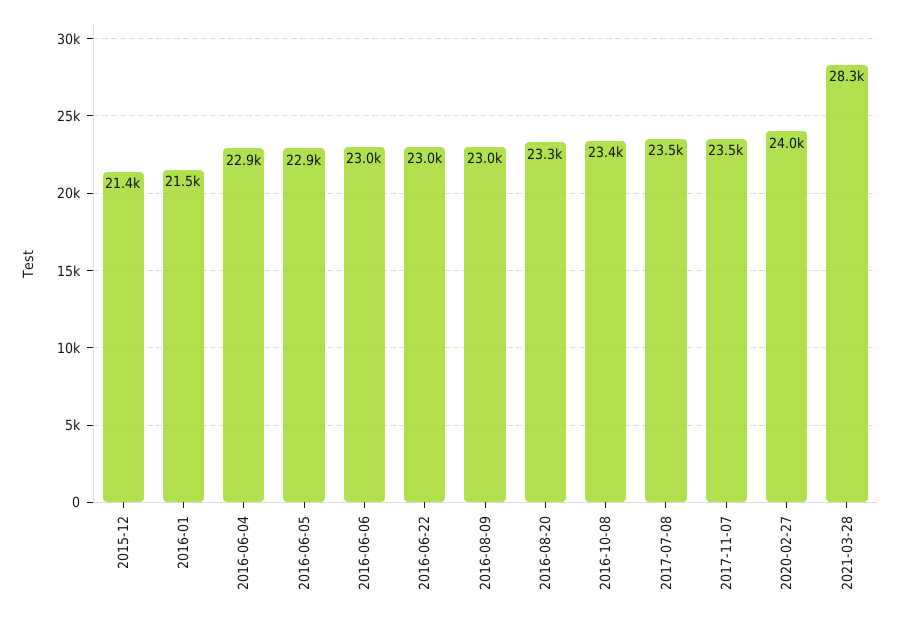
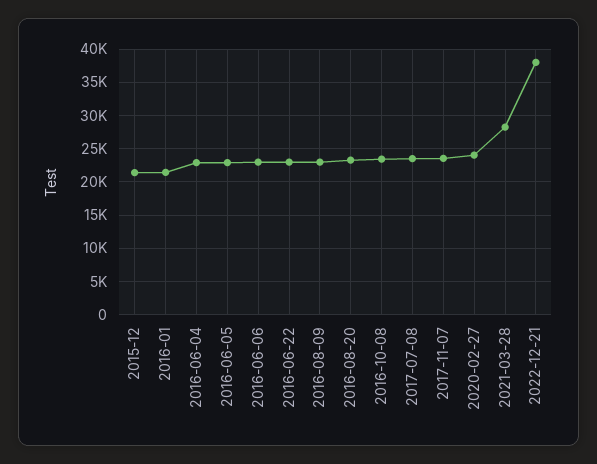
2022-12-21: none -> 38000

